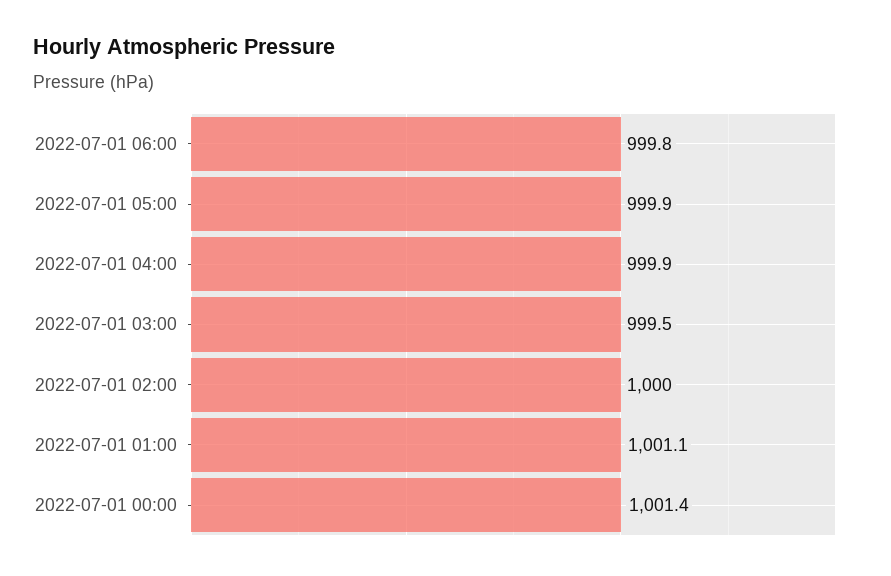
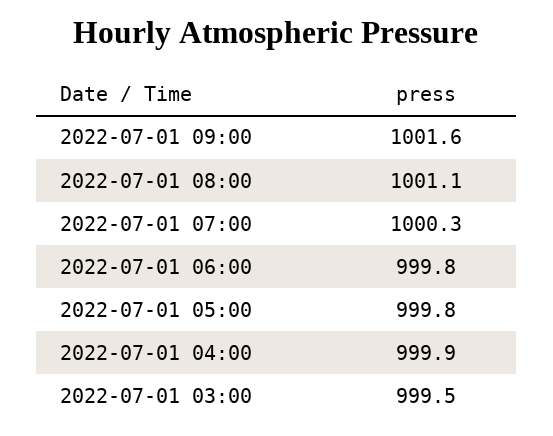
2022-07-01 05:00: 999.9 -> 999.8
2022-07-01 02:00: 1000 -> none
2022-07-01 01:00: 1001.1 -> none
2022-07-01 00:00: 1001.4 -> none
2022-07-01 09:00: none -> 1001.6
2022-07-01 08:00: none -> 1001.1
2022-07-01 07:00: none -> 1000.3

